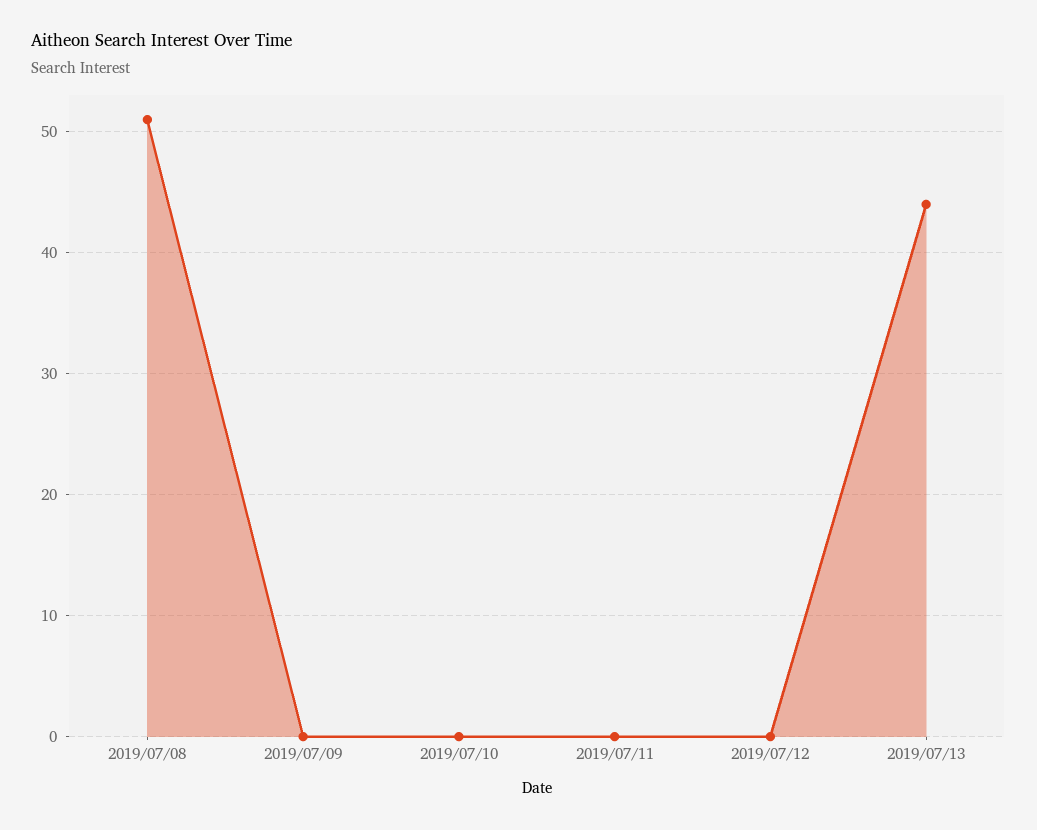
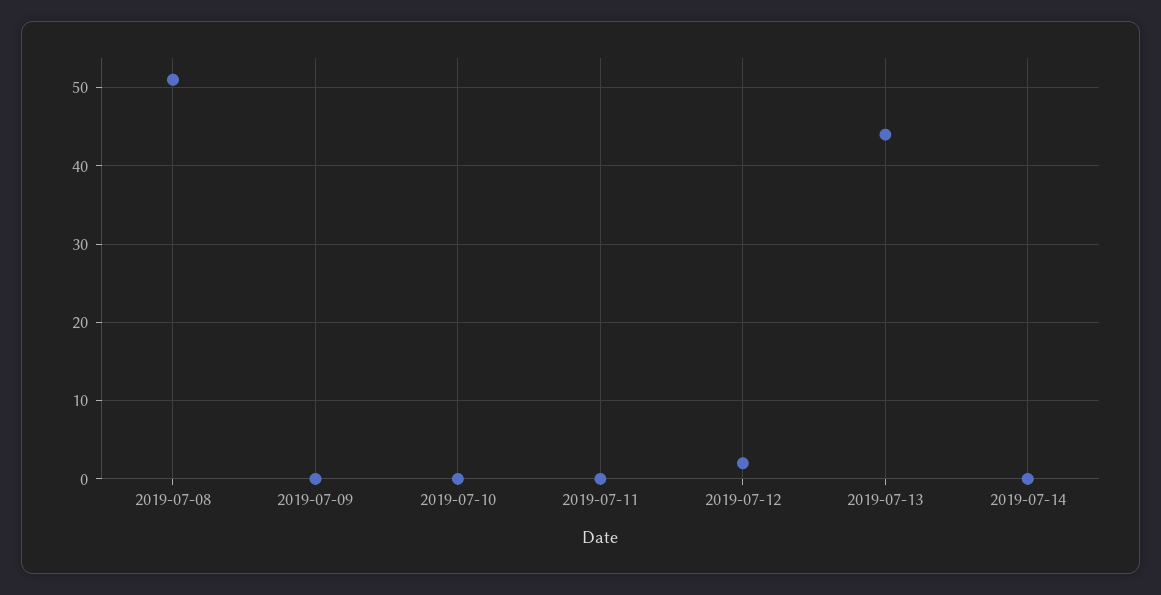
2019/07/12: 0 -> 2
2019-07-14: none -> 0

